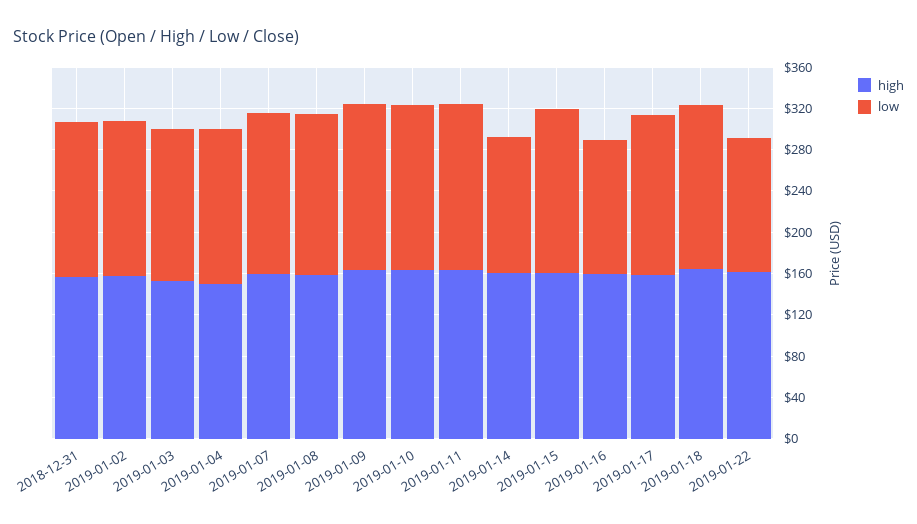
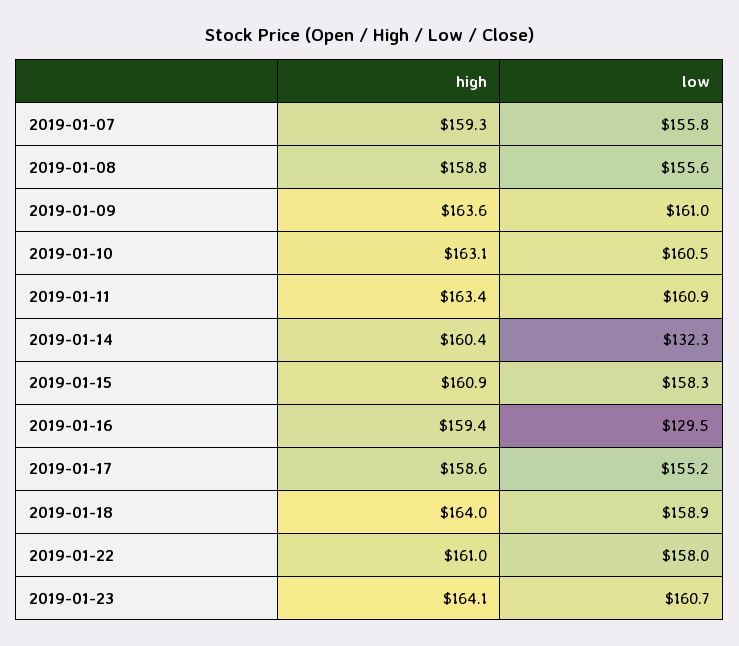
high, 2018-12-31: 160 -> none
low, 2018-12-31: 150 -> none
high, 2019-01-02: 160 -> none
low, 2019-01-02: 150 -> none
high, 2019-01-03: 150 -> none
low, 2019-01-03: 150 -> none
high, 2019-01-04: 150 -> none
low, 2019-01-04: 150 -> none
low, 2019-01-22: 130 -> 158
high, 2019-01-23: none -> 164.1
low, 2019-01-23: none -> 160.7

